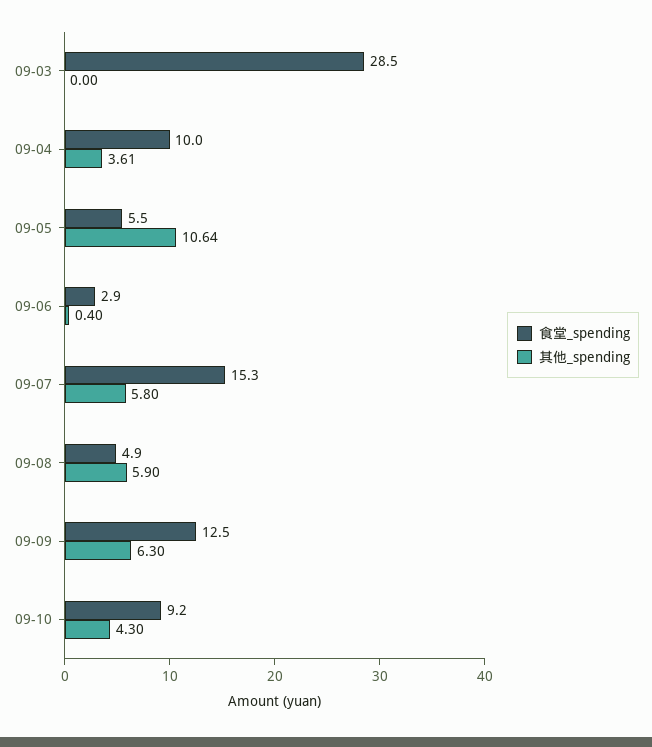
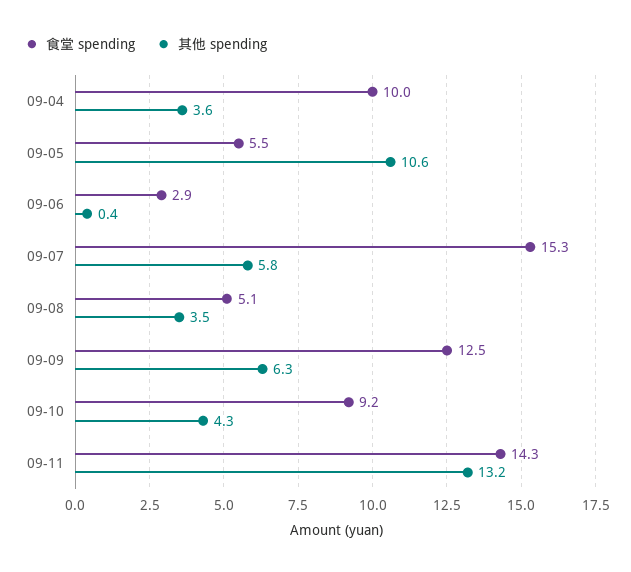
食堂_spending, 09-03: 28.5 -> none
其他_spending, 09-03: 0 -> none
食堂_spending, 09-08: 4.9 -> 5.1
其他_spending, 09-08: 5.9 -> 3.5
食堂_spending, 09-11: none -> 14.3
其他_spending, 09-11: none -> 13.2

